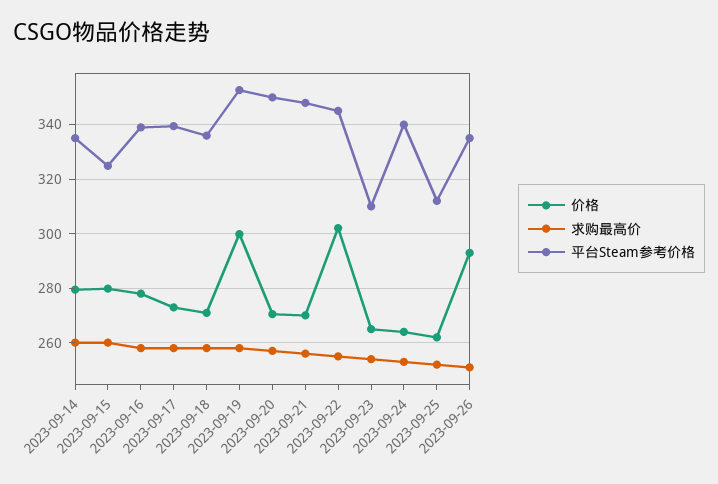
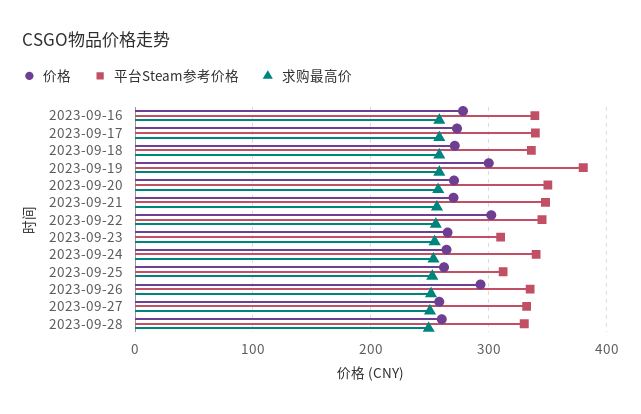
价格, 2023-09-14: 280 -> none
求购最高价, 2023-09-14: 260 -> none
平台Steam参考价格, 2023-09-14: 335 -> none
价格, 2023-09-15: 280 -> none
求购最高价, 2023-09-15: 260 -> none
平台Steam参考价格, 2023-09-15: 325 -> none
平台Steam参考价格, 2023-09-19: 352.5 -> 380
价格, 2023-09-27: none -> 260
平台Steam参考价格, 2023-09-27: none -> 330
求购最高价, 2023-09-27: none -> 250
价格, 2023-09-28: none -> 260
平台Steam参考价格, 2023-09-28: none -> 330
求购最高价, 2023-09-28: none -> 250

